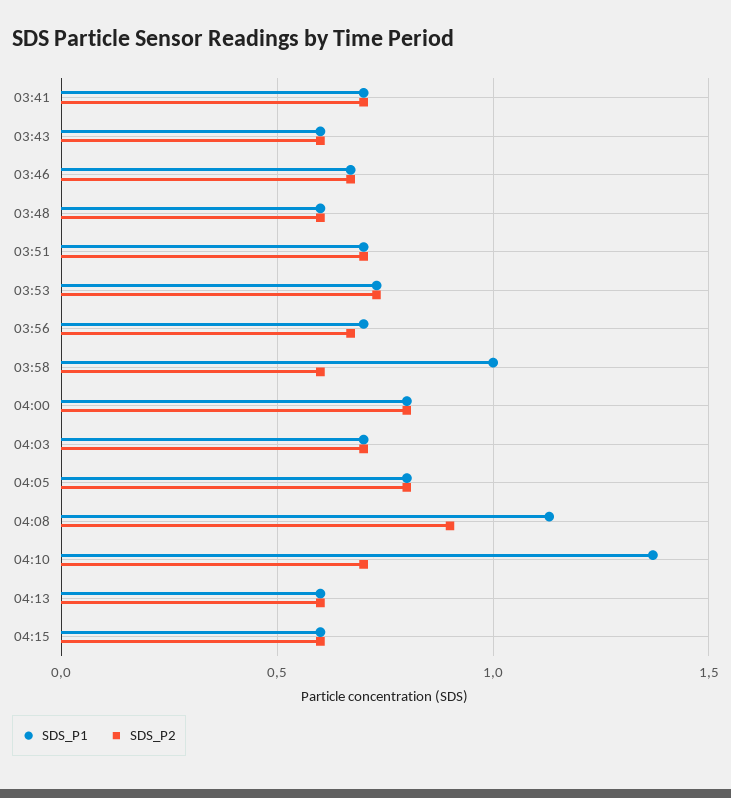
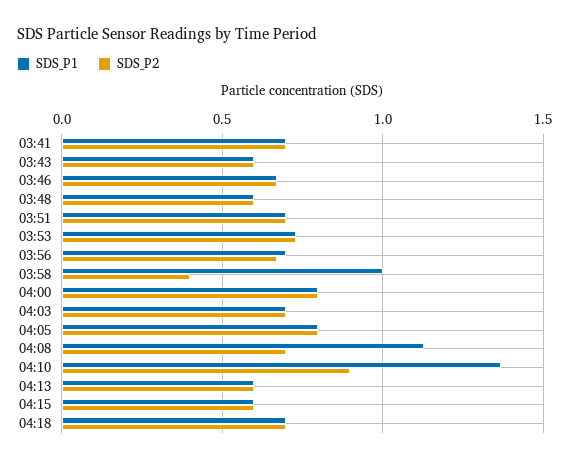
SDS_P2, 03:58: 0.6 -> 0.4
SDS_P2, 04:08: 0.9 -> 0.7
SDS_P2, 04:10: 0.7 -> 0.9
SDS_P1, 04:18: none -> 0.7
SDS_P2, 04:18: none -> 0.7

